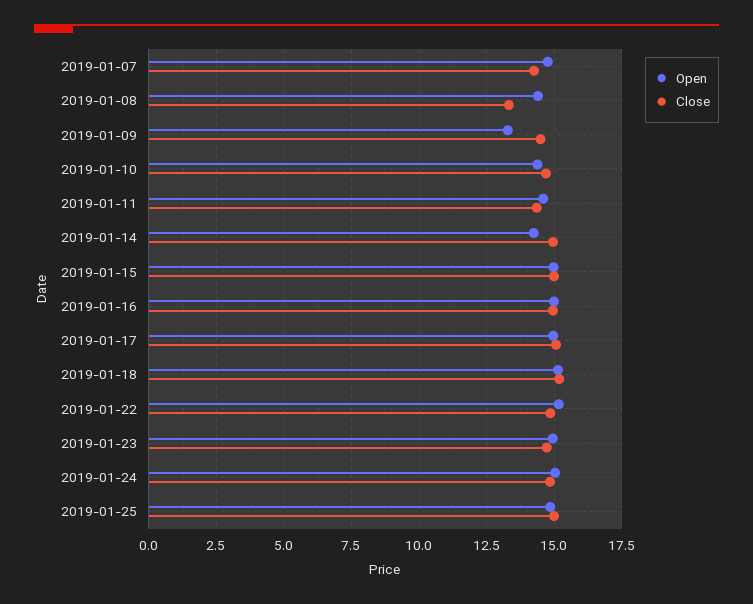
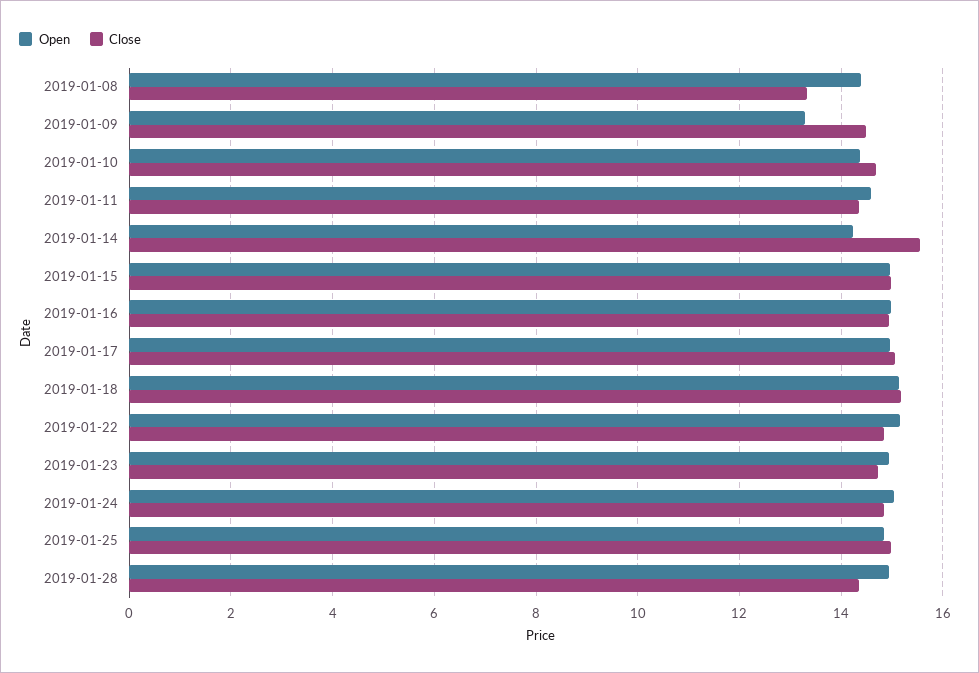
Open, 2019-01-07: 14.75 -> none
Close, 2019-01-07: 14.25 -> none
Close, 2019-01-14: 15 -> 15.6
Open, 2019-01-28: none -> 15
Close, 2019-01-28: none -> 14.4

